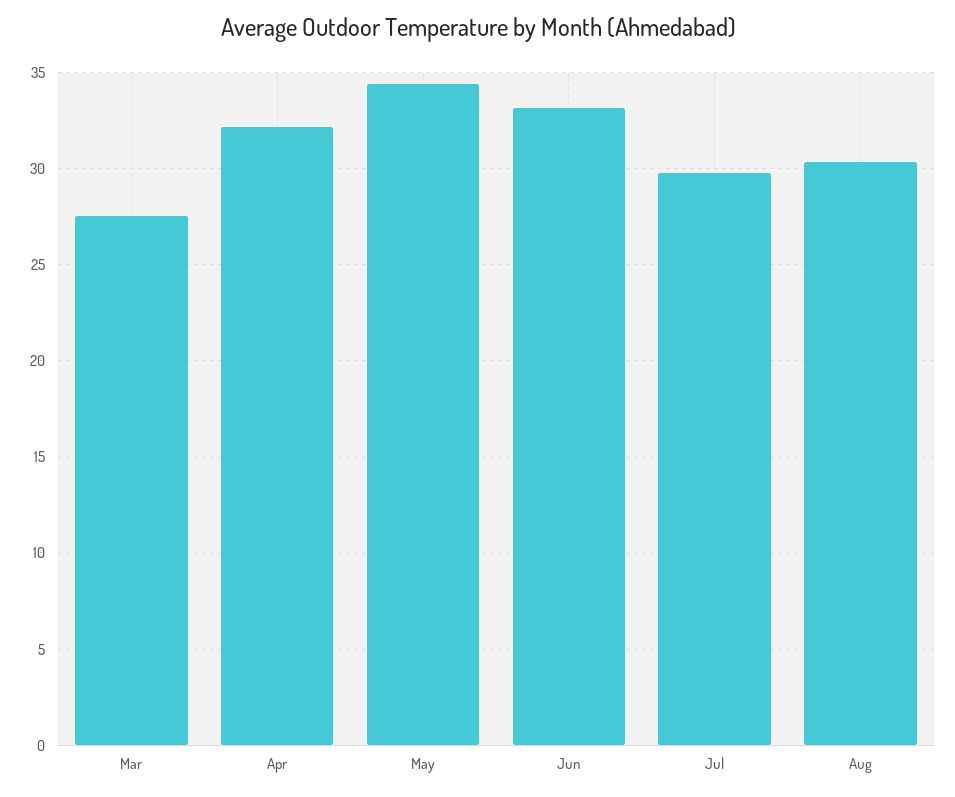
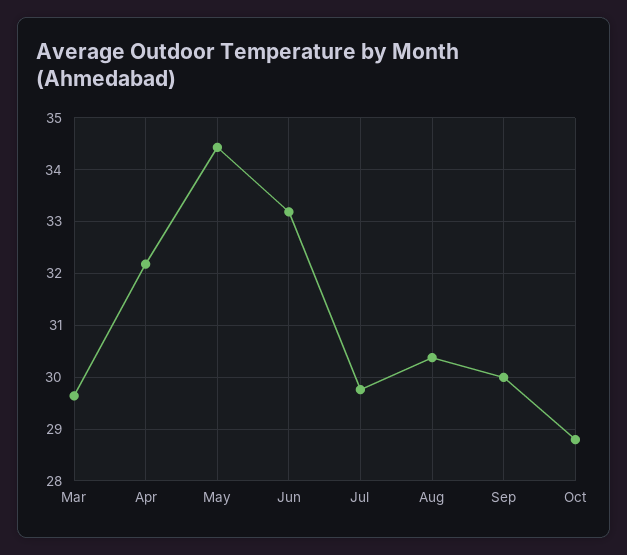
Mar: 27.5 -> 29.6
Sep: none -> 30
Oct: none -> 28.8

